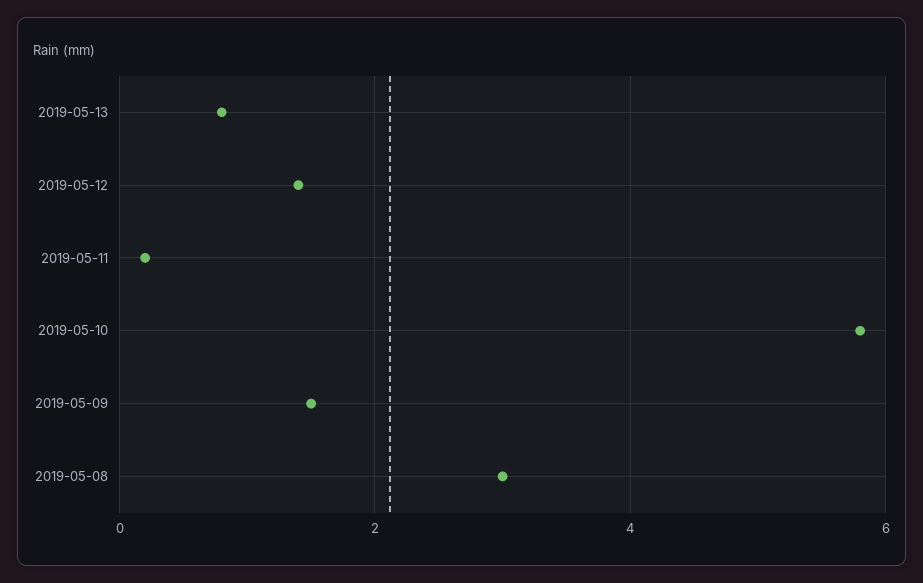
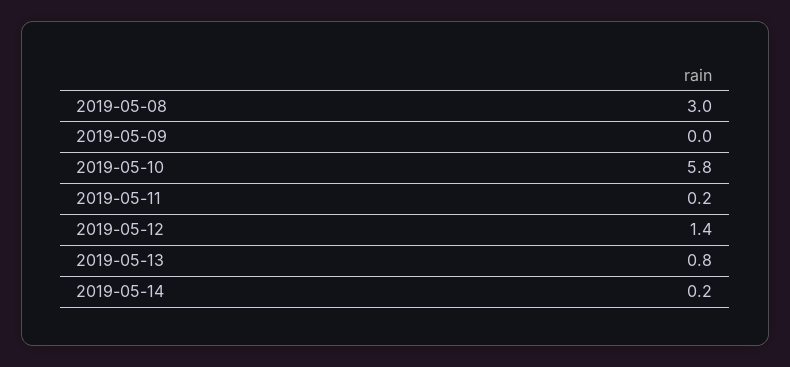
2019-05-09: 1.5 -> 0
2019-05-14: none -> 0.2

